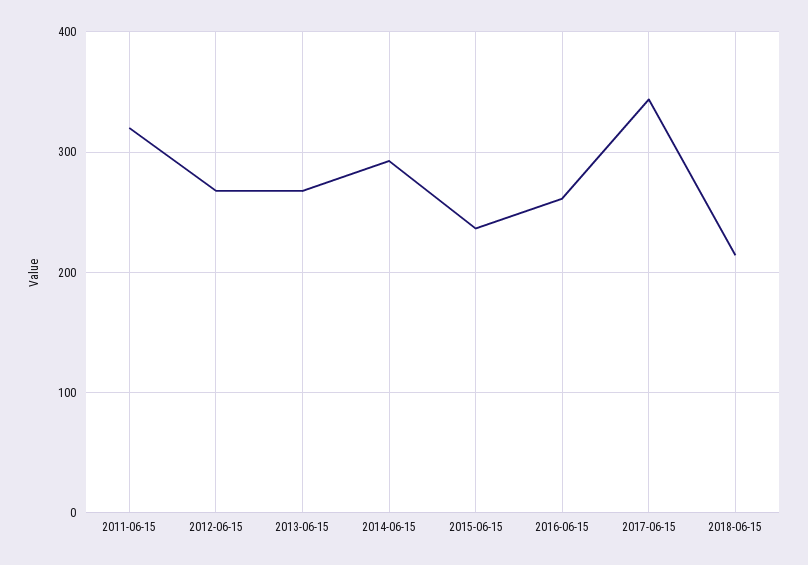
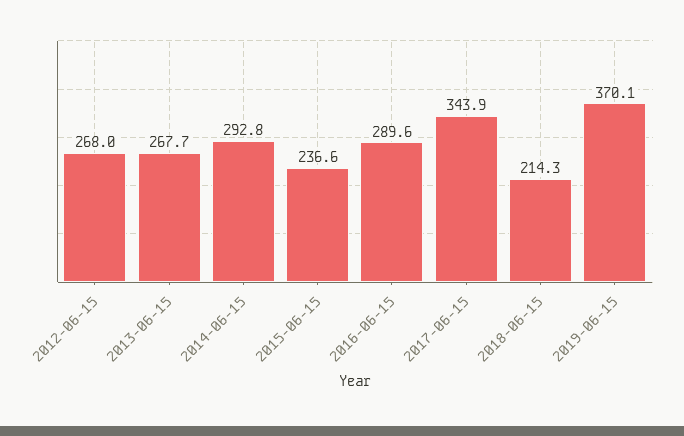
2011-06-15: 320 -> none
2016-06-15: 260 -> 289.6
2019-06-15: none -> 370.1

